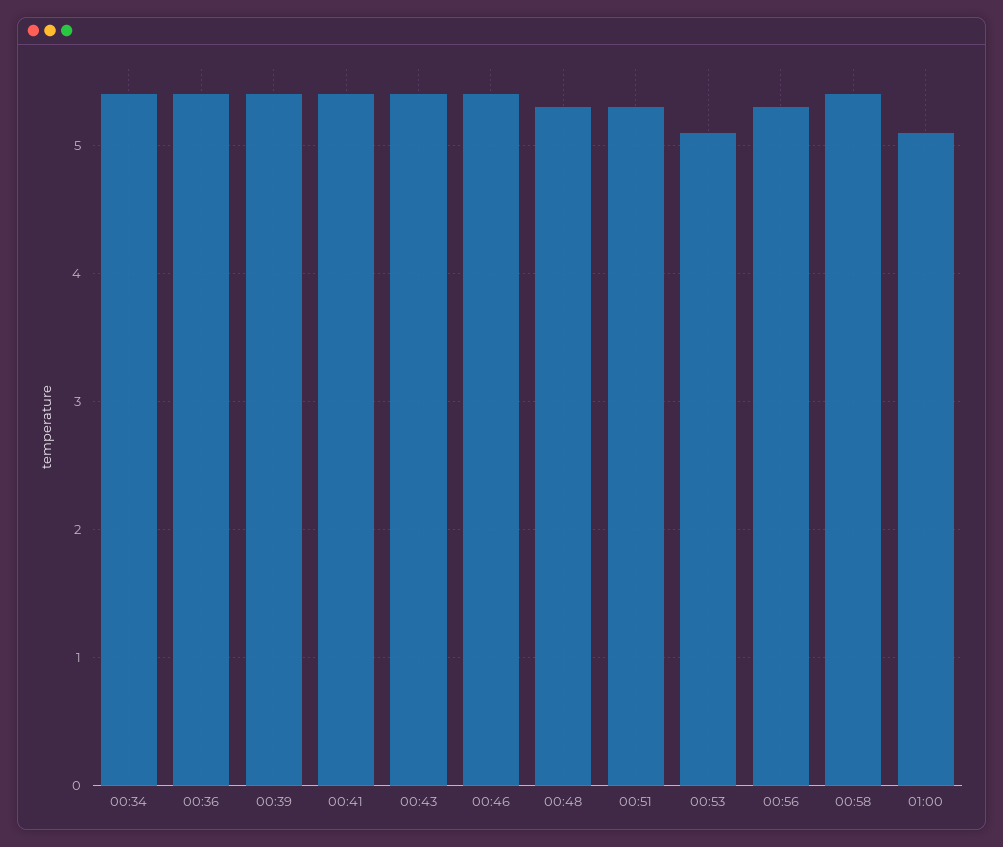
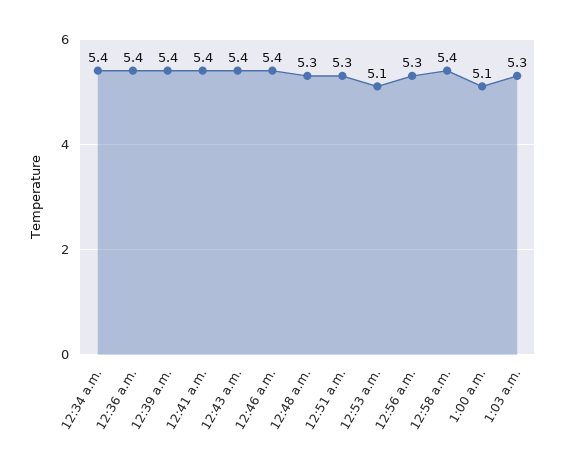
1:03 a.m.: none -> 5.3

